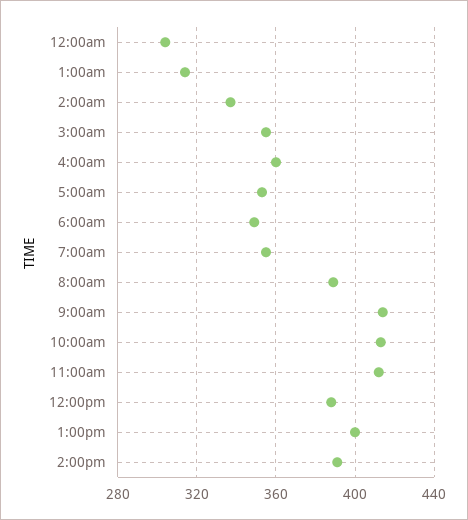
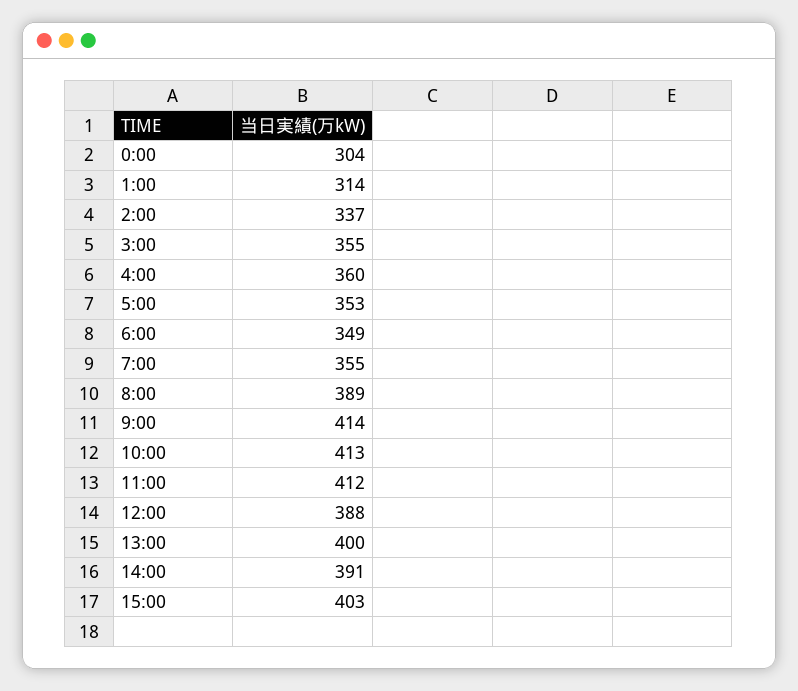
15:00: none -> 403

